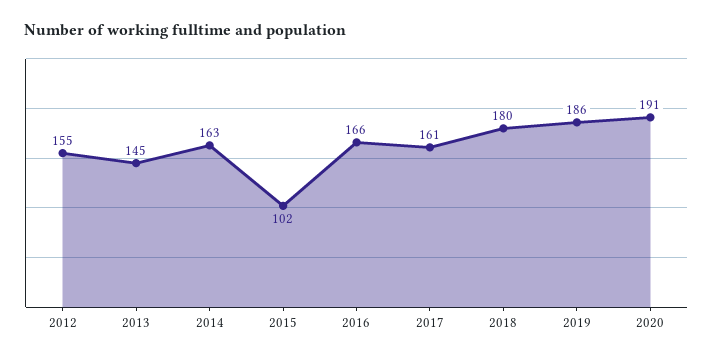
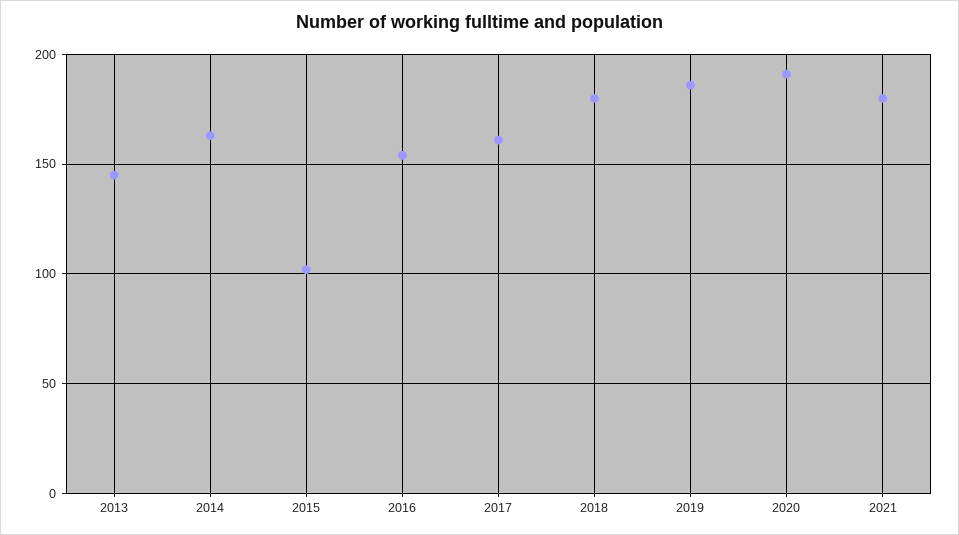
2012: 155 -> none
2016: 166 -> 155
2021: none -> 180

